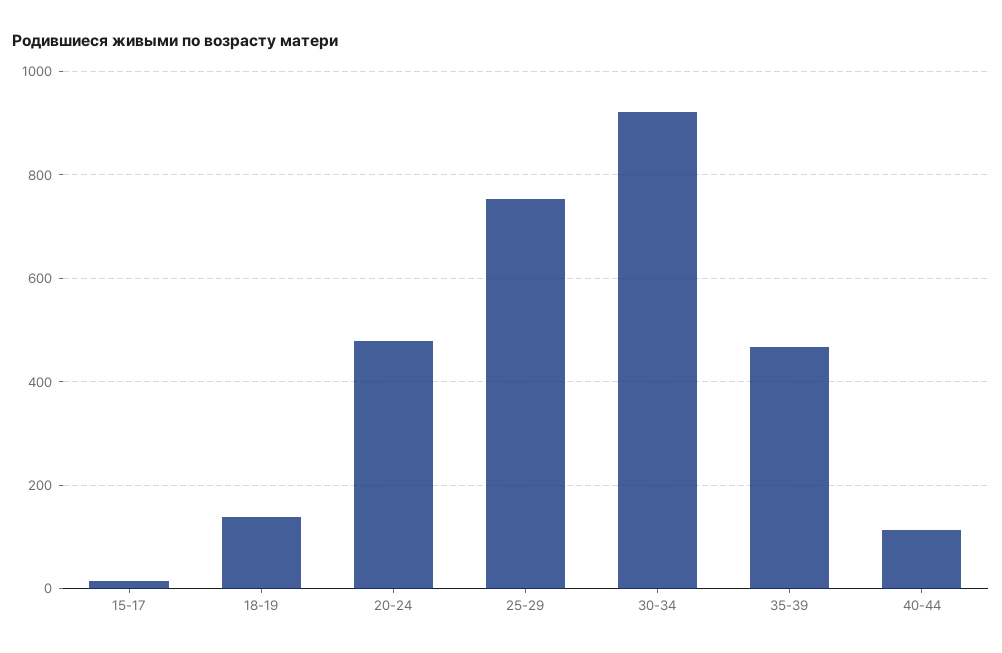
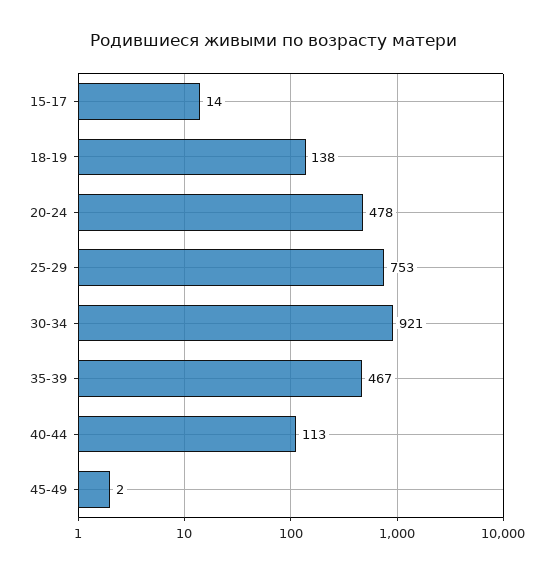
45-49: none -> 2

